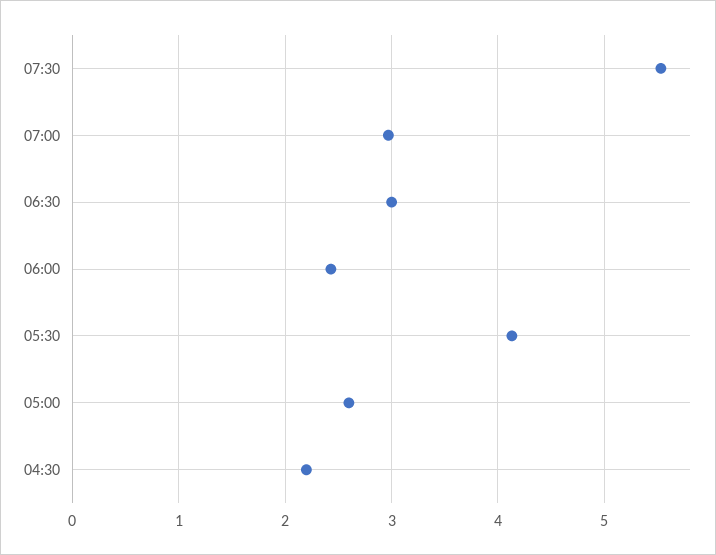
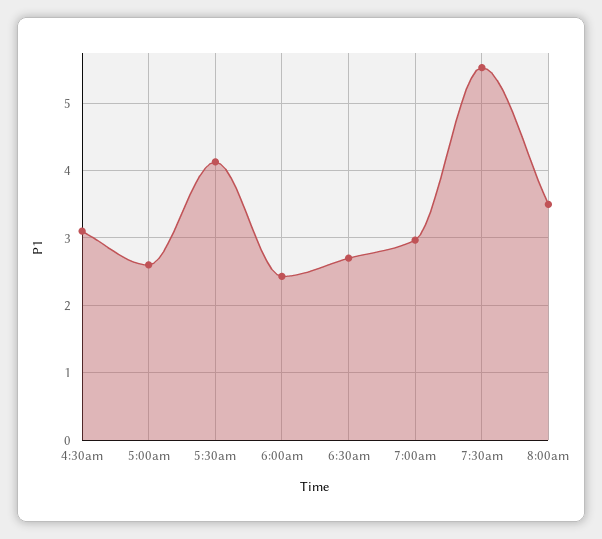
06:30: 3 -> 2.7
04:30: 2.2 -> 3.1
8:00am: none -> 3.5

